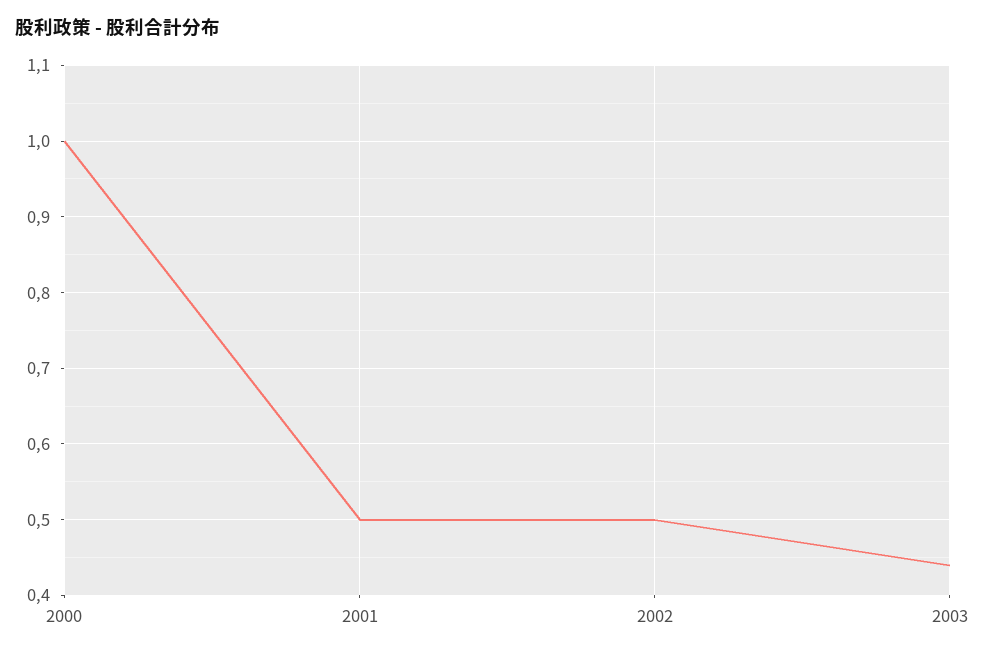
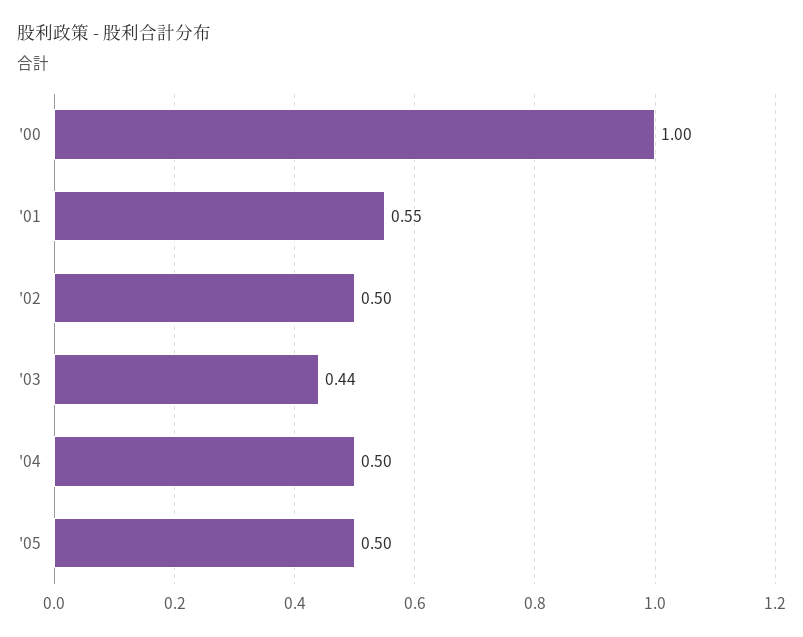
2001: 0.5 -> 0.55
'04: none -> 0.5
'05: none -> 0.5

